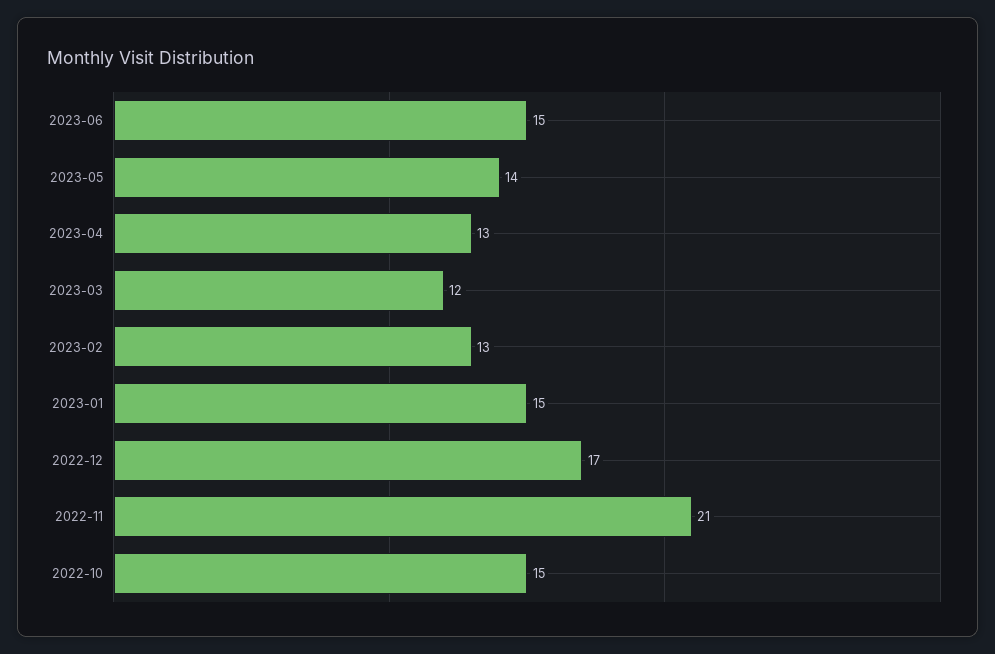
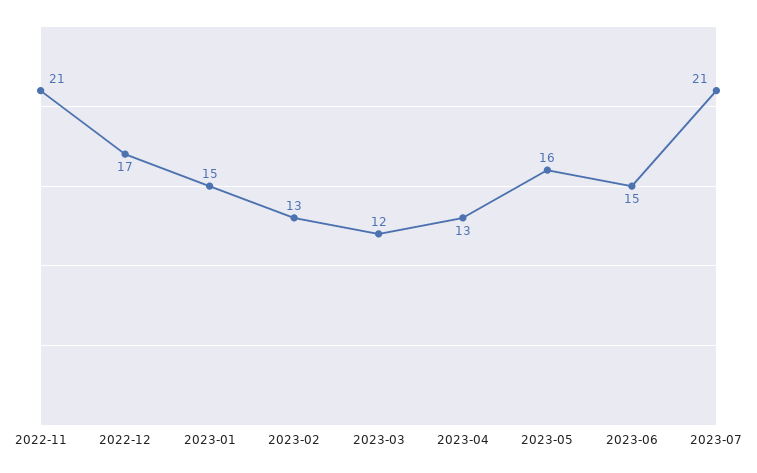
2023-05: 14 -> 16
2022-10: 15 -> none
2023-07: none -> 21

